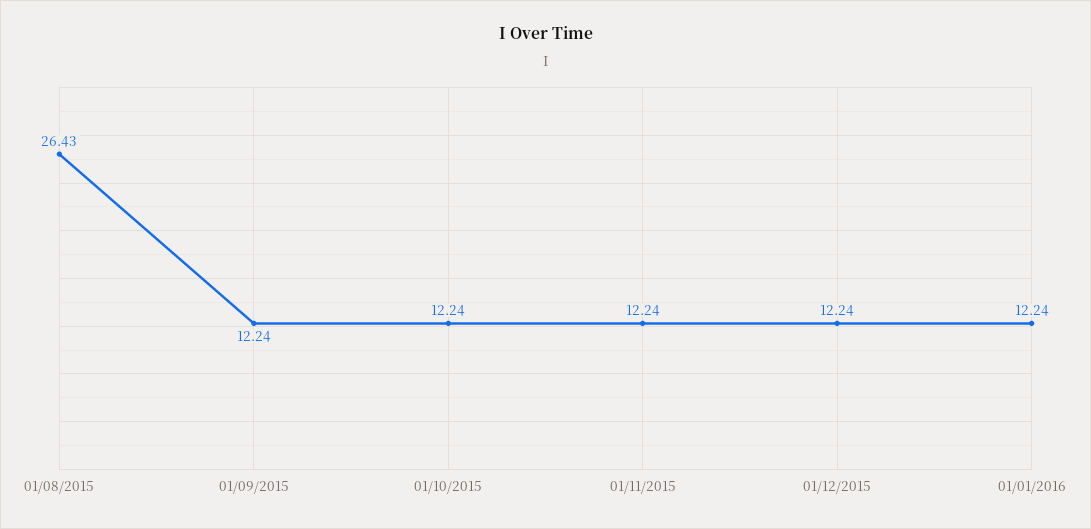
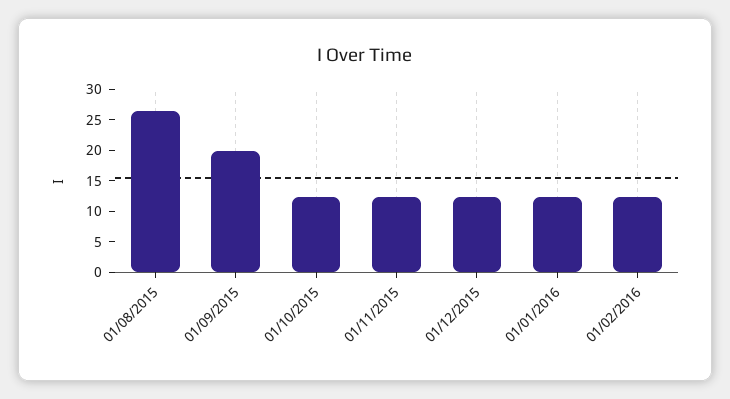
01/09/2015: 12.24 -> 20
01/02/2016: none -> 12.5

